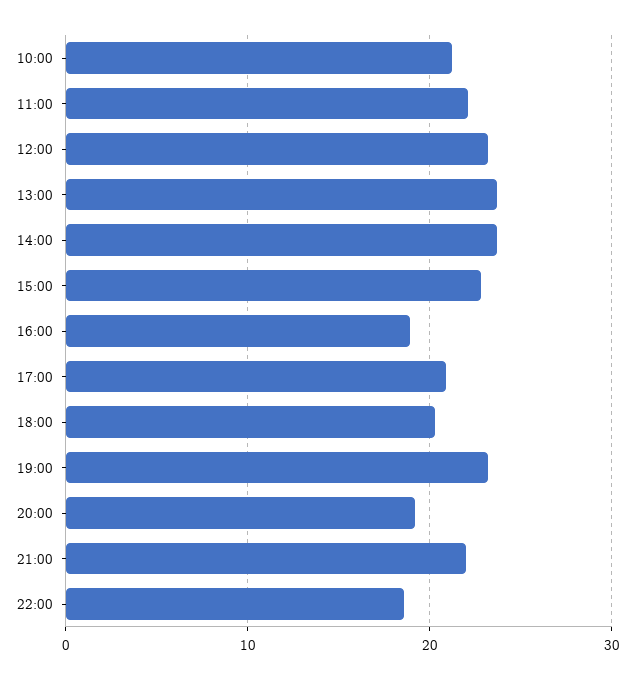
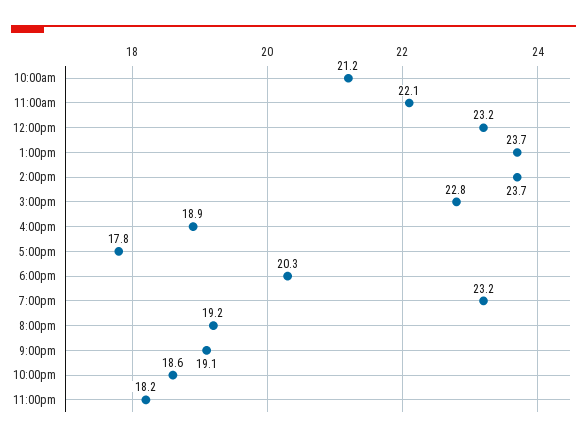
17:00: 21 -> 17.8
21:00: 22 -> 19.1
11:00pm: none -> 18.2

